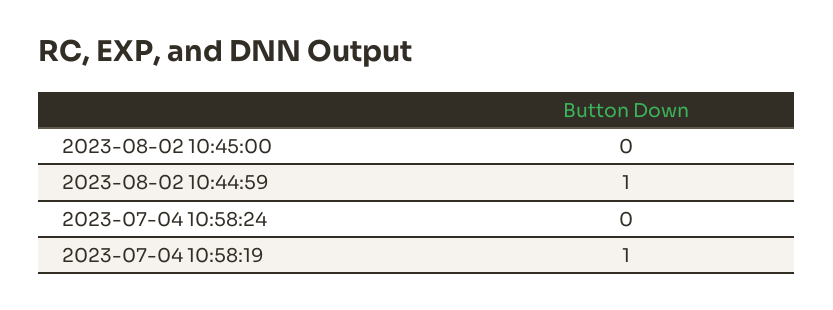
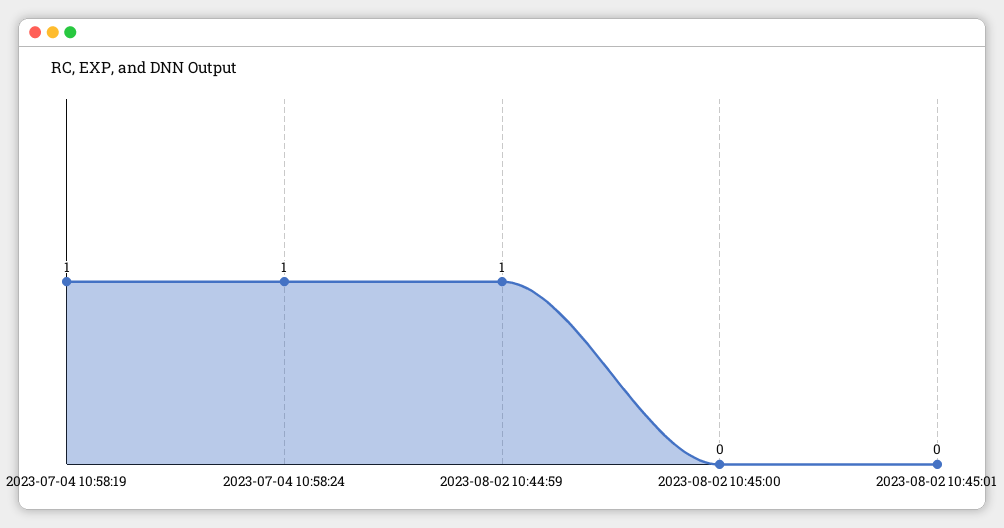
2023-07-04 10:58:24: 0 -> 1
2023-08-02 10:45:01: none -> 0

